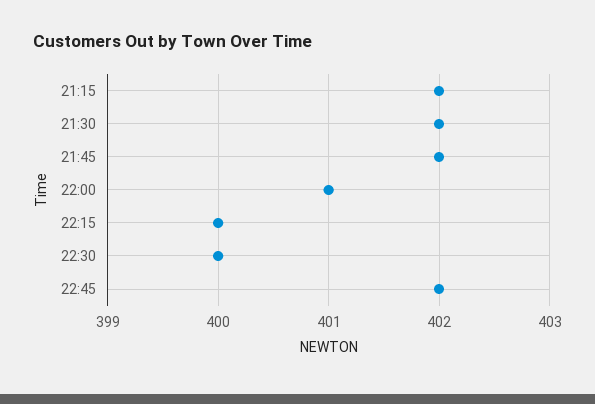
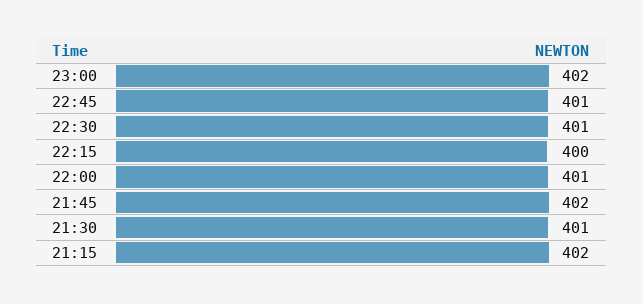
21:30: 402 -> 401
22:30: 400 -> 401
22:45: 402 -> 401
23:00: none -> 402

